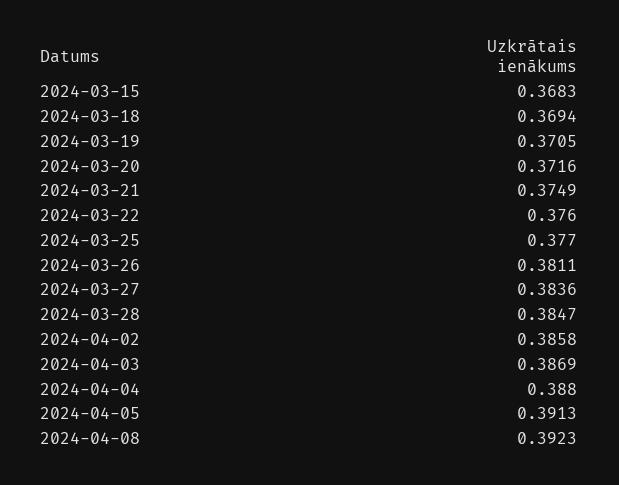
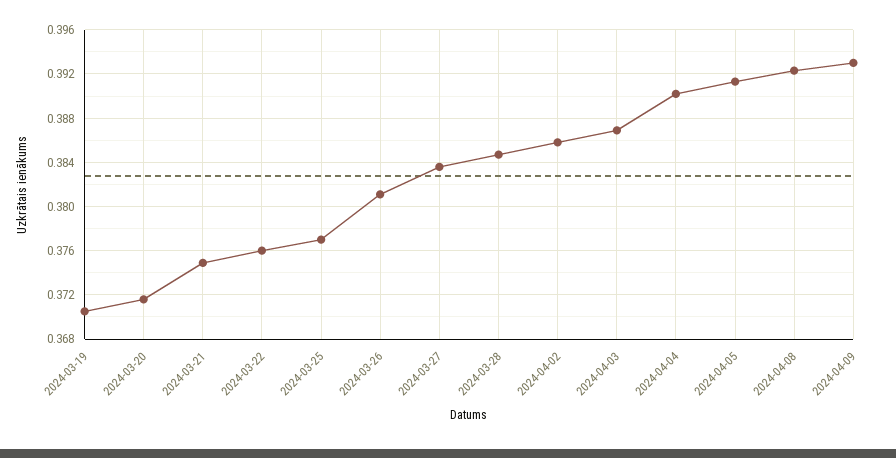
2024-03-15: 0.3683 -> none
2024-03-18: 0.3694 -> none
2024-04-04: 0.388 -> 0.39
2024-04-09: none -> 0.393

